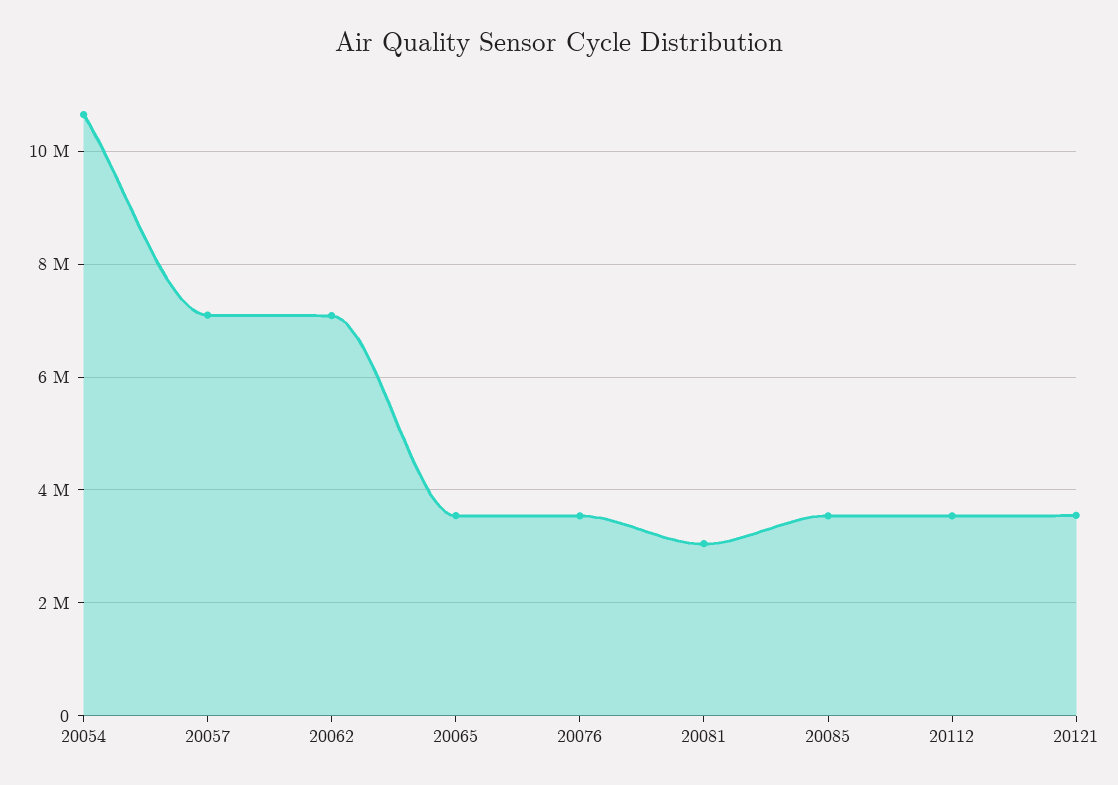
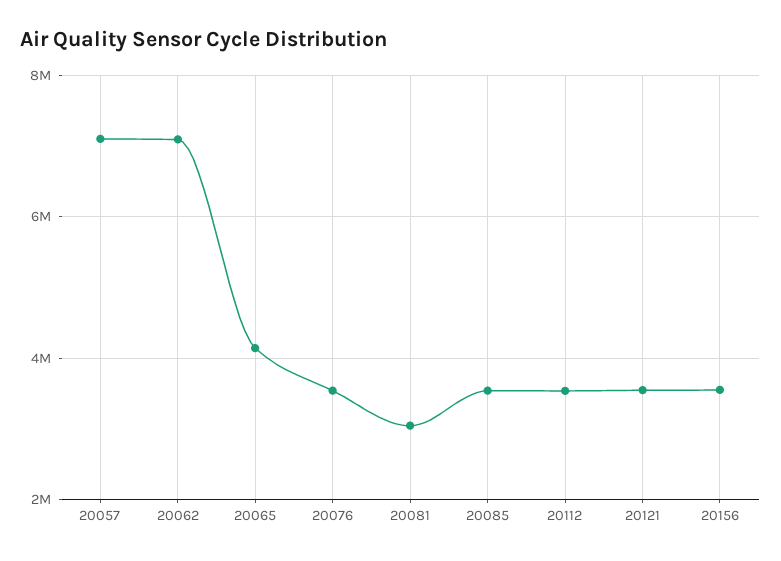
20054: 10600000 -> none
20065: 3600000 -> 4200000
20156: none -> 3600000

